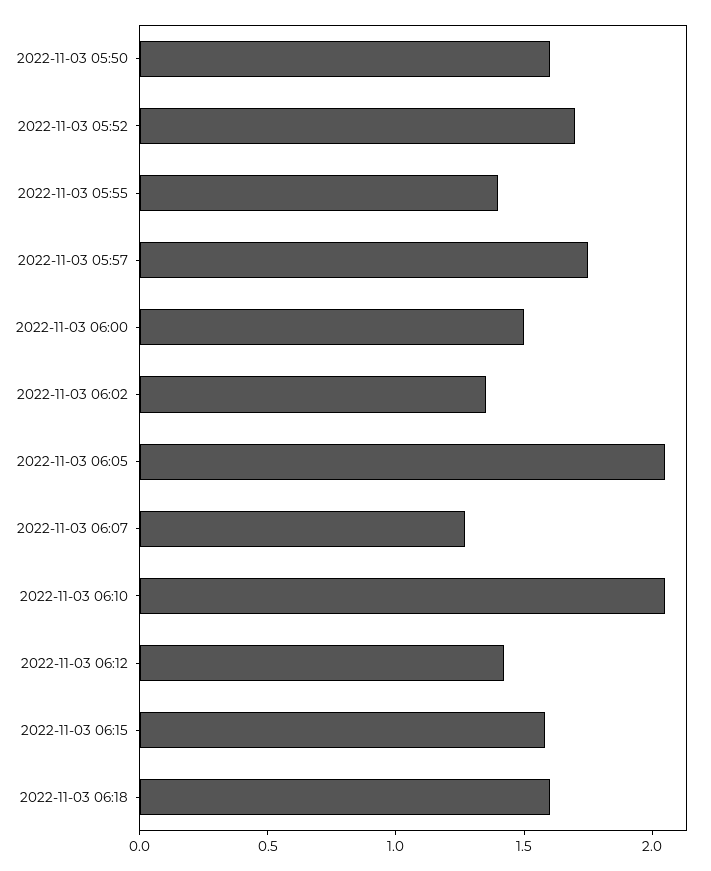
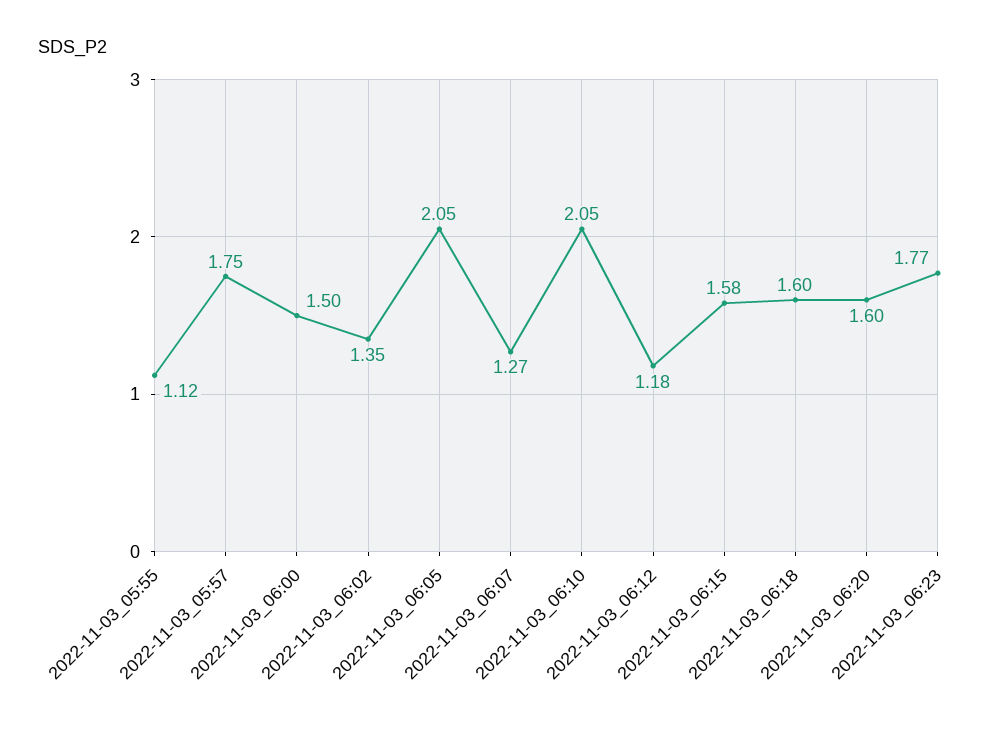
2022-11-03 05:50: 1.6 -> none
2022-11-03 05:52: 1.7 -> none
2022-11-03 05:55: 1.4 -> 1.12
2022-11-03 06:12: 1.4 -> 1.18
2022-11-03_06:20: none -> 1.6
2022-11-03_06:23: none -> 1.77

